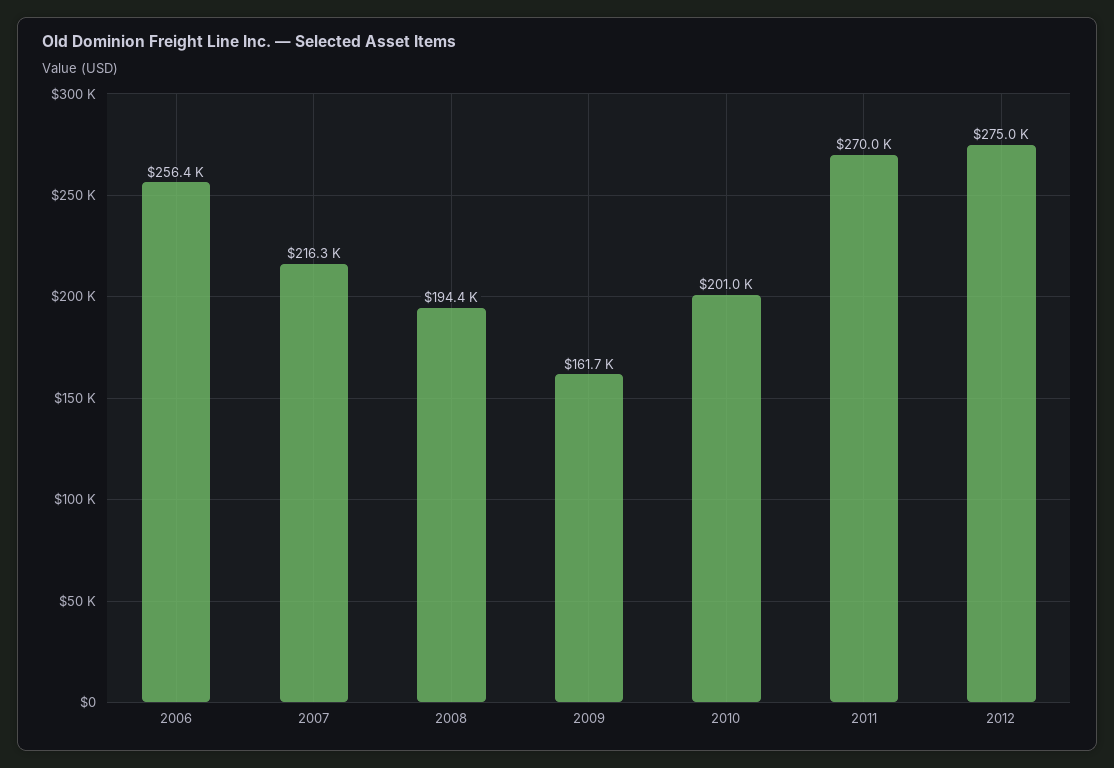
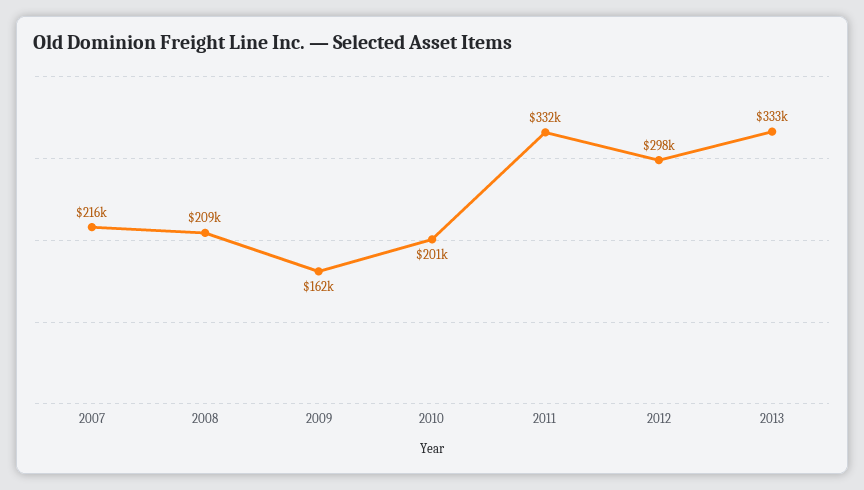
2006: 256400 -> none
2008: 194400 -> 209000
2011: 270000 -> 332000
2012: 275000 -> 298000
2013: none -> 333000

